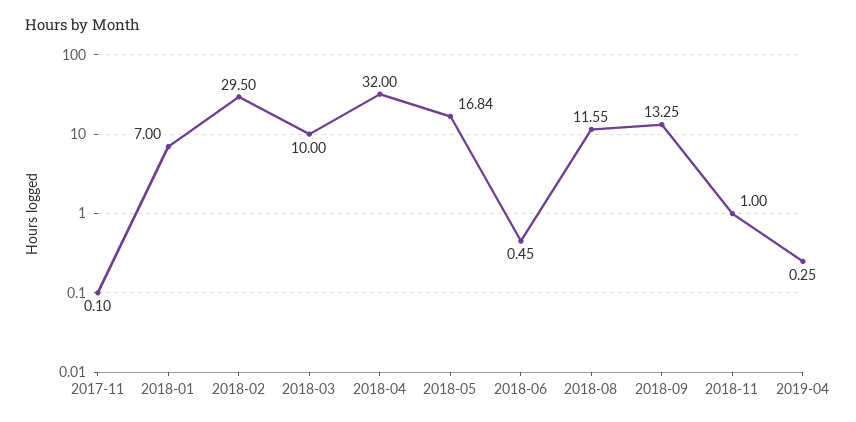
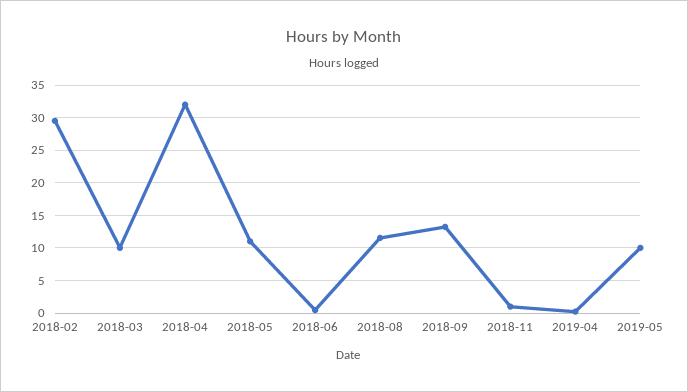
2017-11: 0.1 -> none
2018-01: 7 -> none
2018-05: 16.84 -> 11
2019-05: none -> 10

